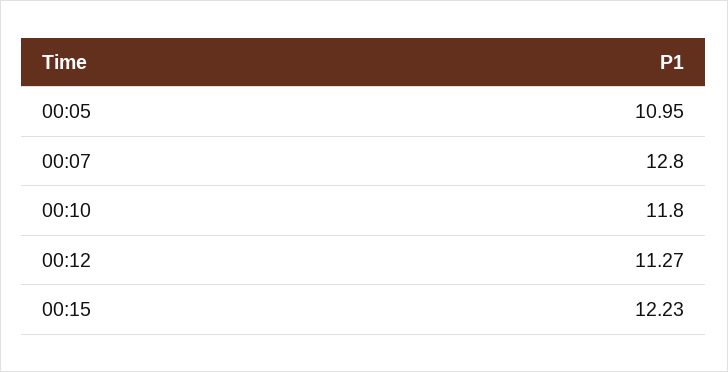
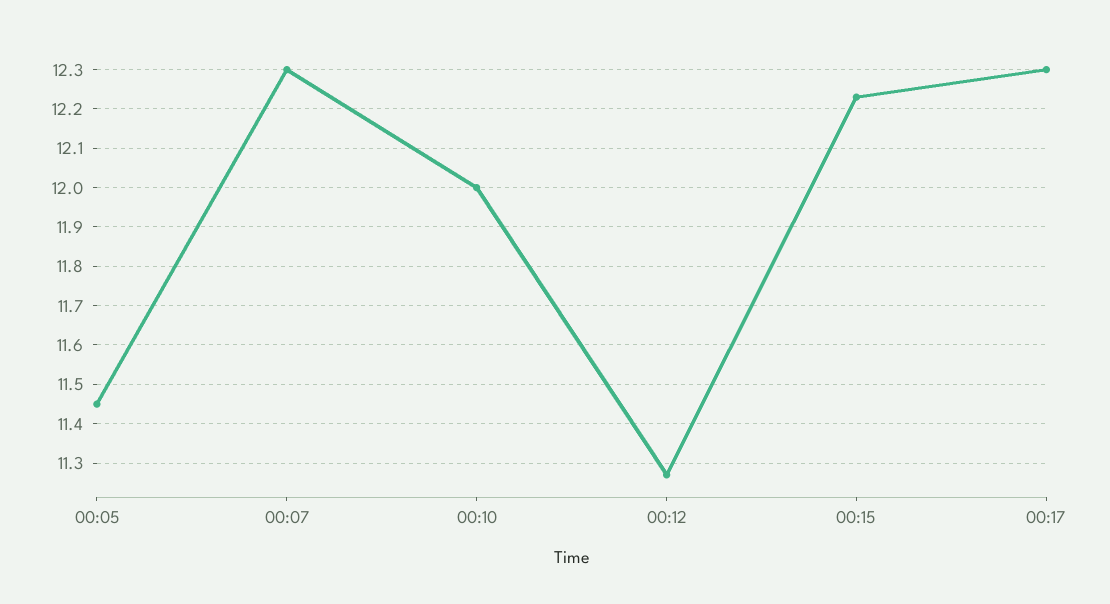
00:05: 10.95 -> 11.45
00:07: 12.8 -> 12.3
00:10: 11.8 -> 12
00:17: none -> 12.3

